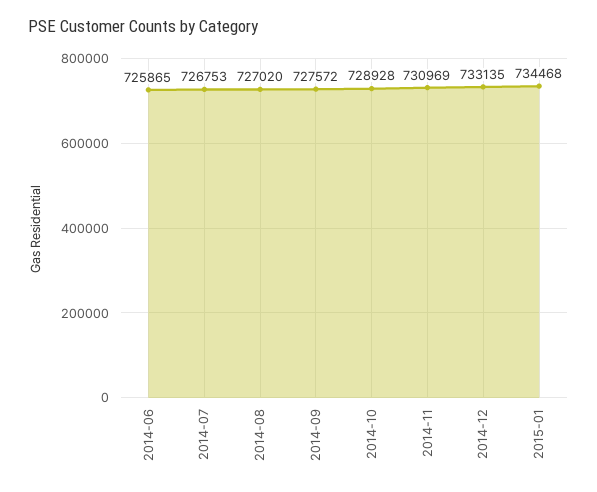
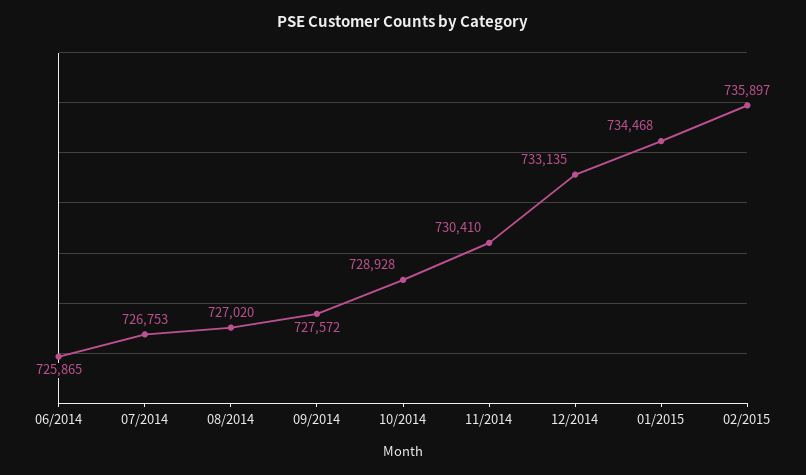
2014-11: 730969 -> 730410
02/2015: none -> 735897

